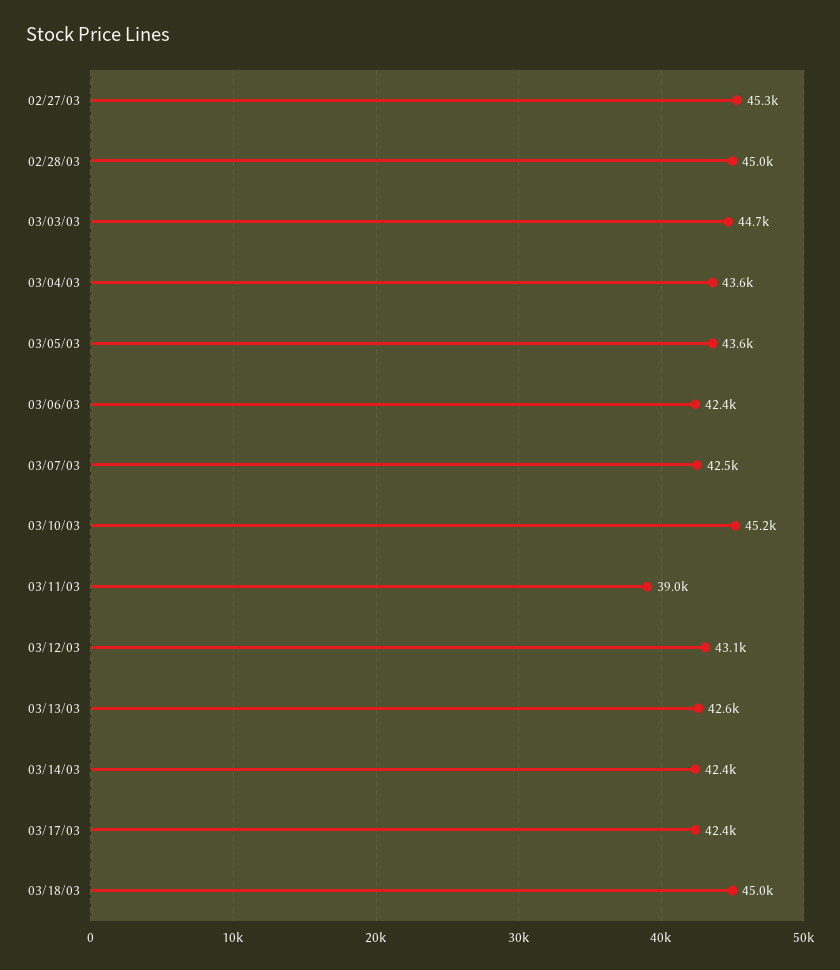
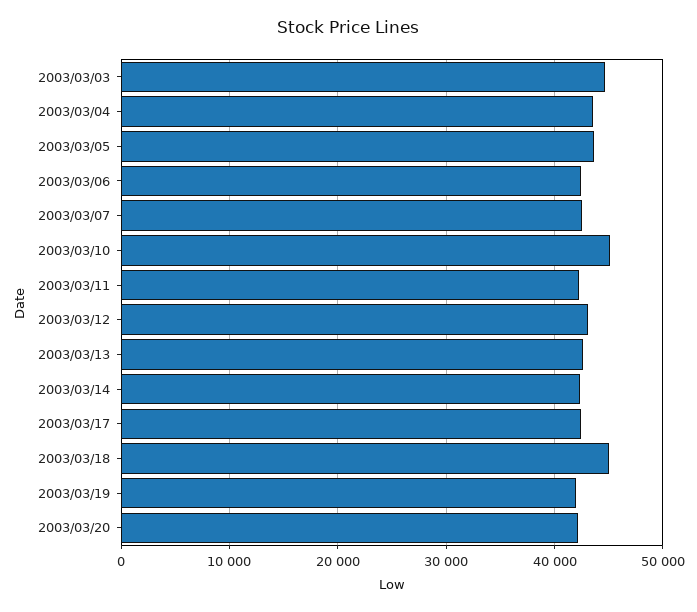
02/27/03: 45300 -> none
02/28/03: 45000 -> none
03/11/03: 39000 -> 42000
2003/03/19: none -> 42000
2003/03/20: none -> 42000

